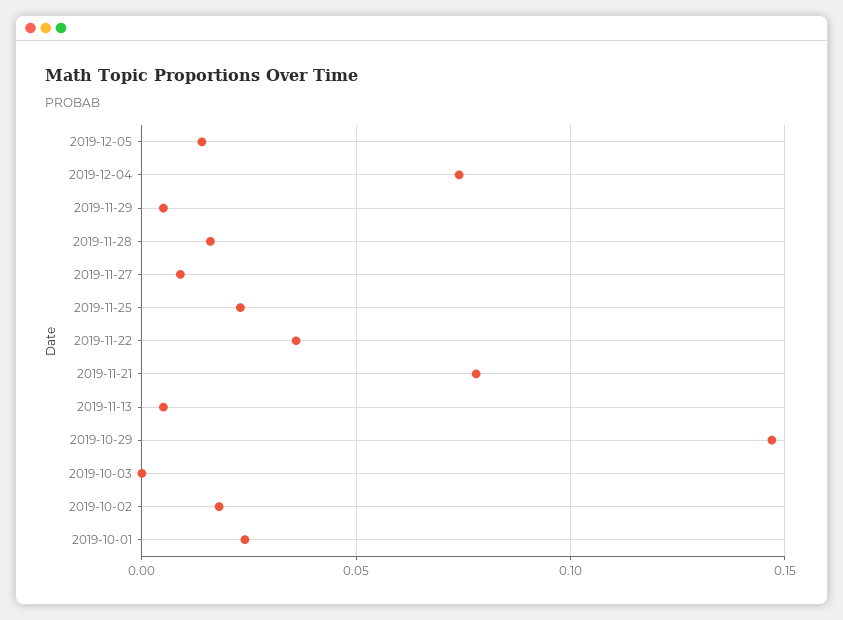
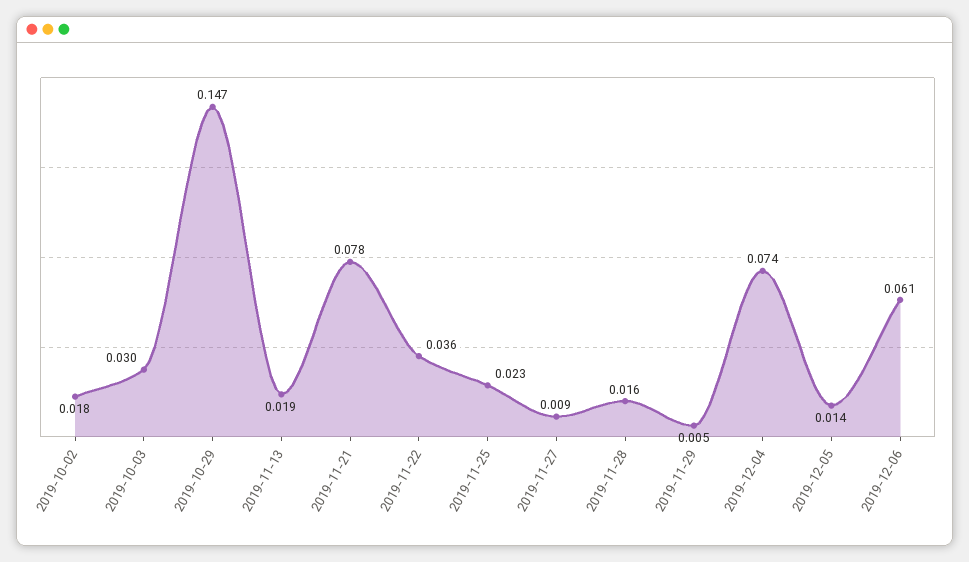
2019-11-13: 0.005 -> 0.019
2019-10-03: 0 -> 0.03
2019-10-01: 0.025 -> none
2019-12-06: none -> 0.061

